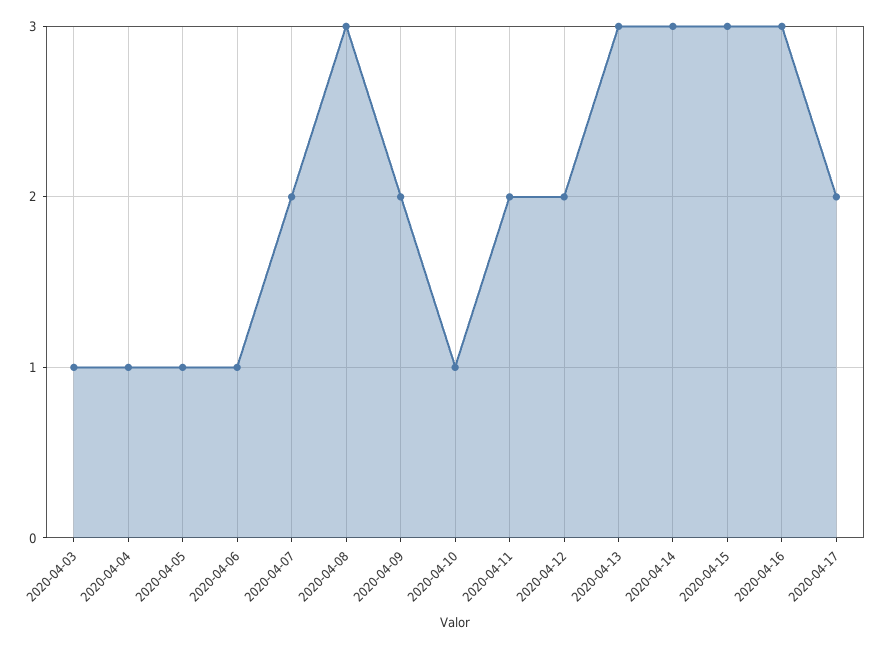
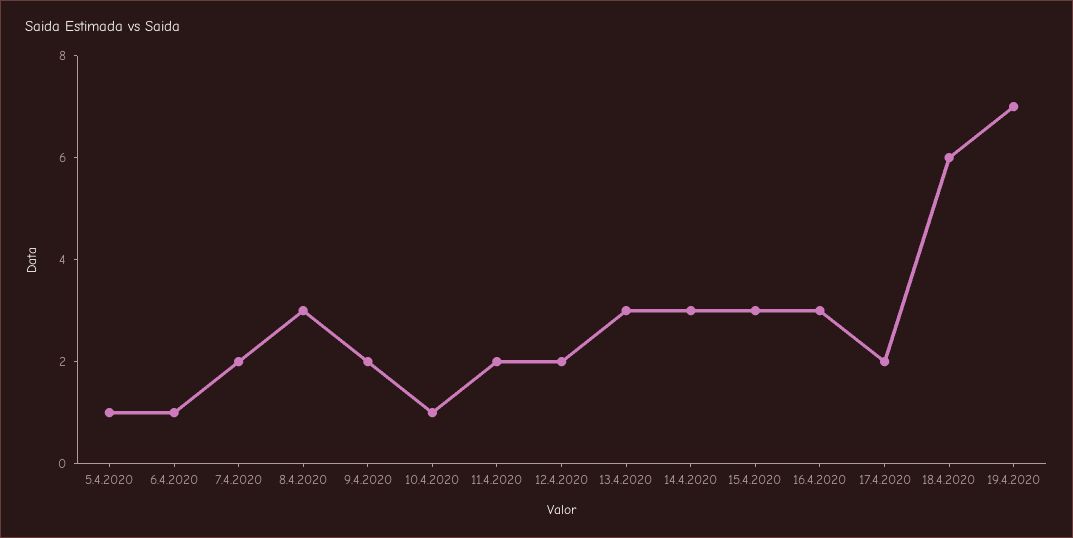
2020-04-03: 1 -> none
2020-04-04: 1 -> none
18.4.2020: none -> 6
19.4.2020: none -> 7

